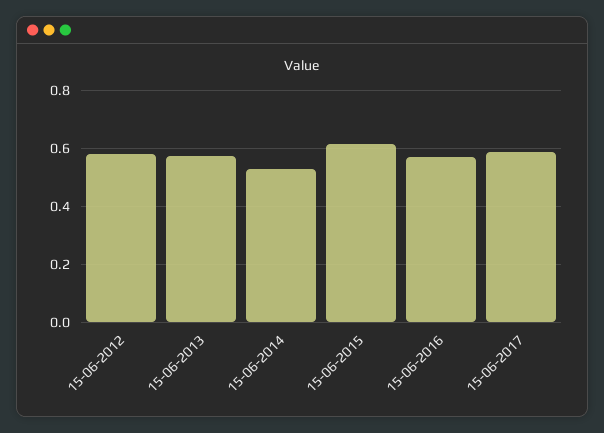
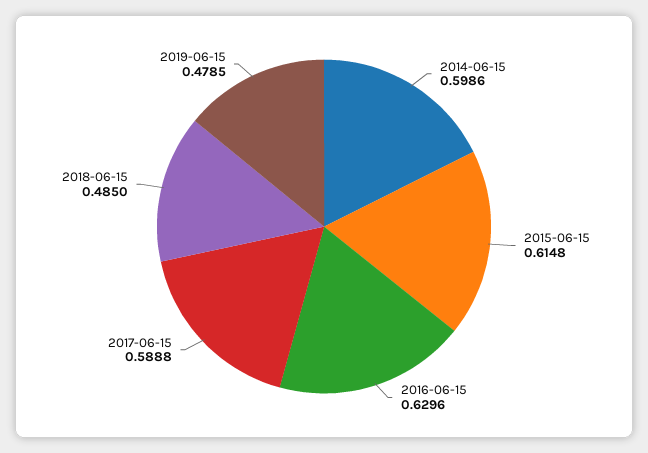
15-06-2012: 0.575 -> none
15-06-2013: 0.575 -> none
15-06-2014: 0.525 -> 0.5986
15-06-2016: 0.575 -> 0.6296
2018-06-15: none -> 0.485
2019-06-15: none -> 0.4785

